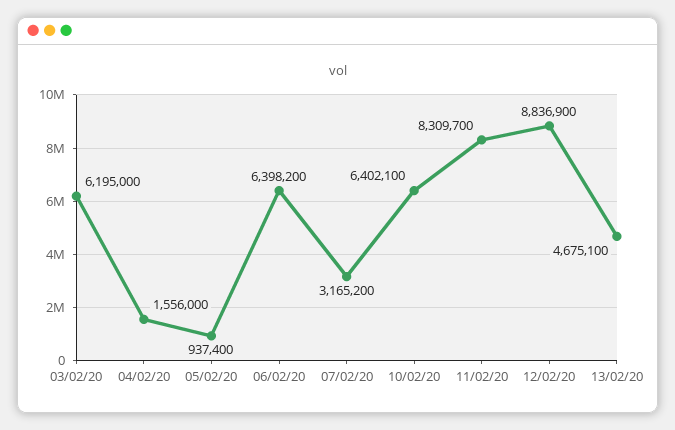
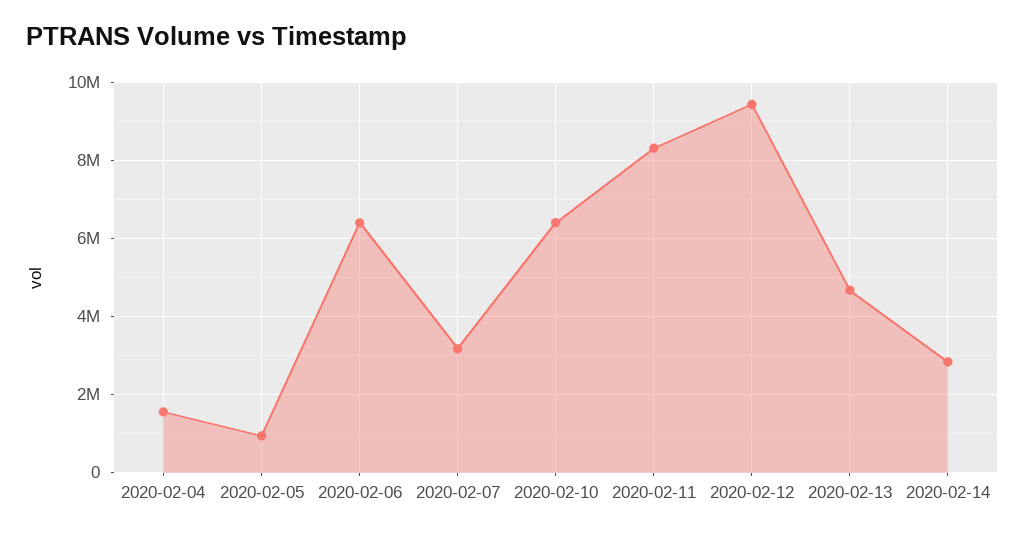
03/02/20: 6195000 -> none
12/02/20: 8836900 -> 9400000
2020-02-14: none -> 2800000

